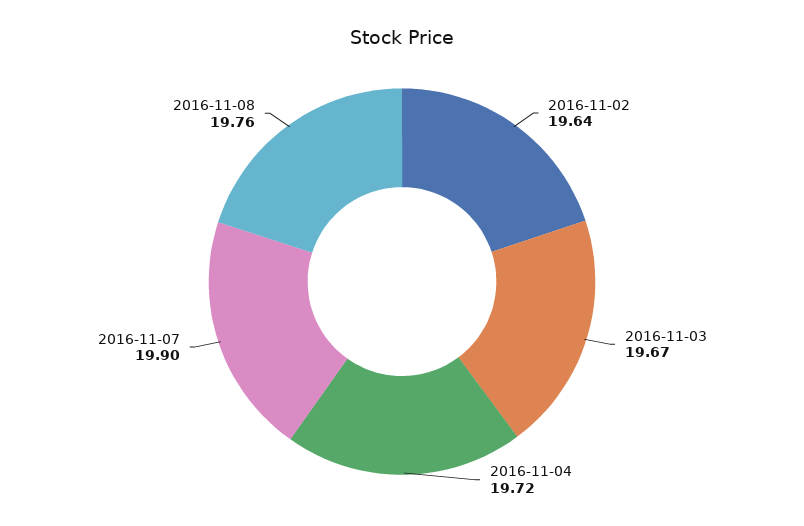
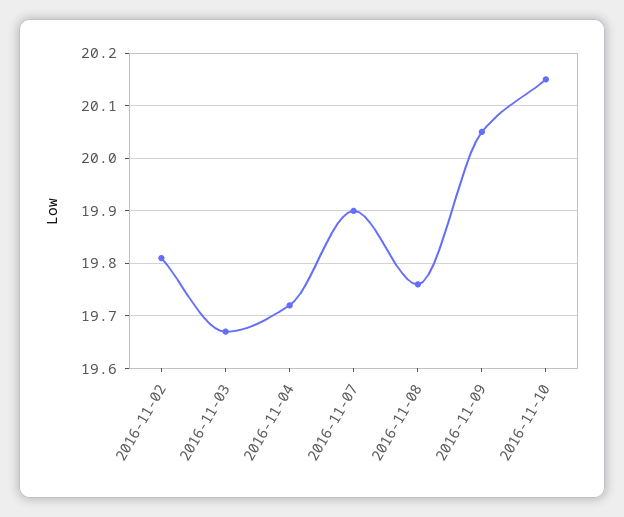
2016-11-02: 19.64 -> 19.8
2016-11-09: none -> 20.05
2016-11-10: none -> 20.15

